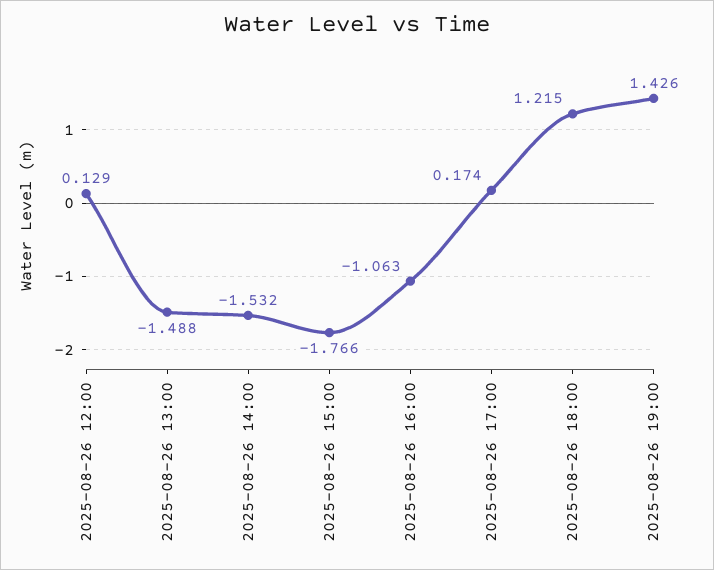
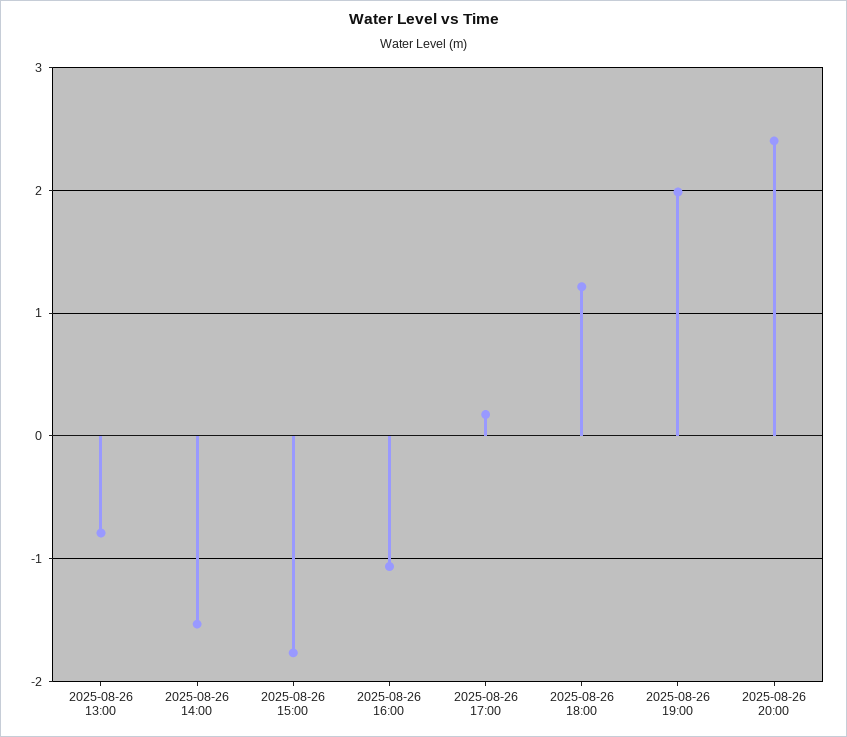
2025-08-26 12:00: 0.129 -> none
2025-08-26 13:00: -1.488 -> -0.8
2025-08-26 19:00: 1.426 -> 2
2025-08-26 20:00: none -> 2.4

